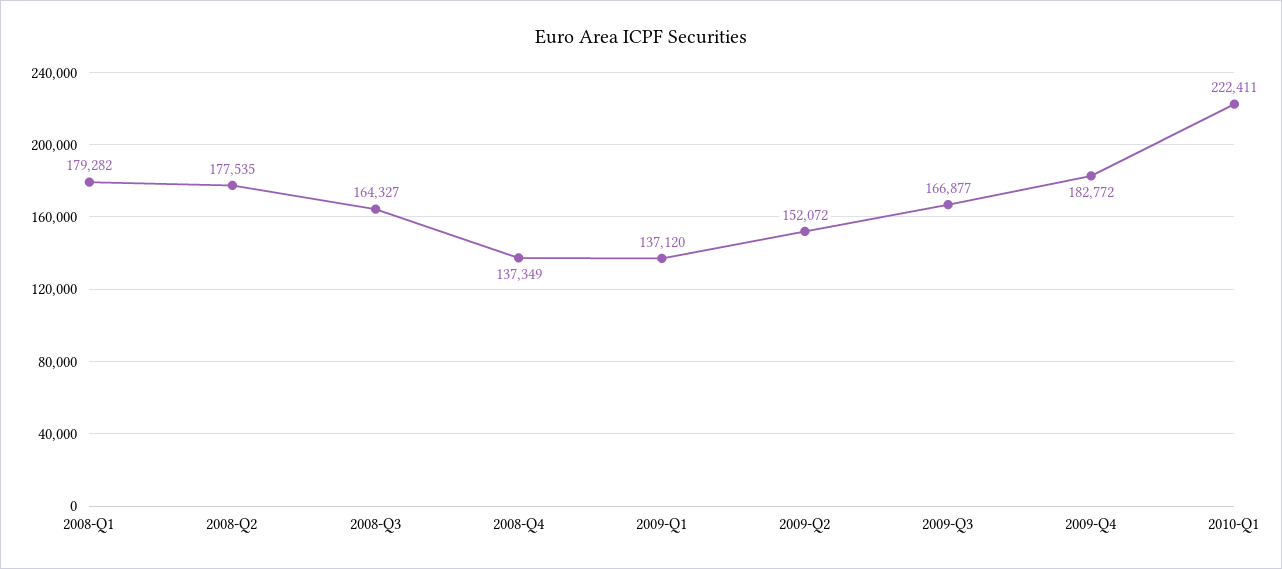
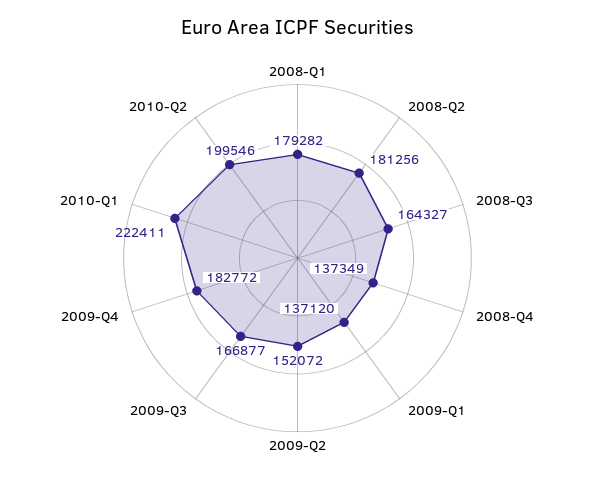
2008-Q2: 177535 -> 181256
2010-Q2: none -> 199546

